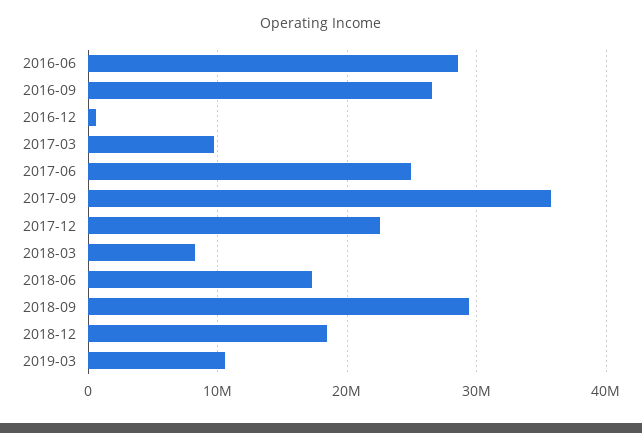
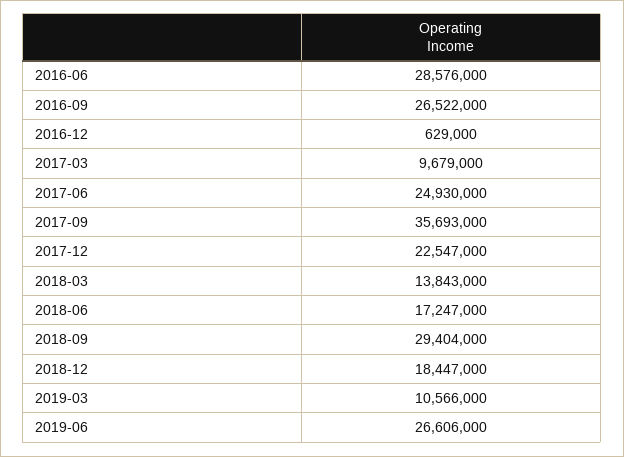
2018-03: 8000000 -> 13843000
2019-06: none -> 26606000

